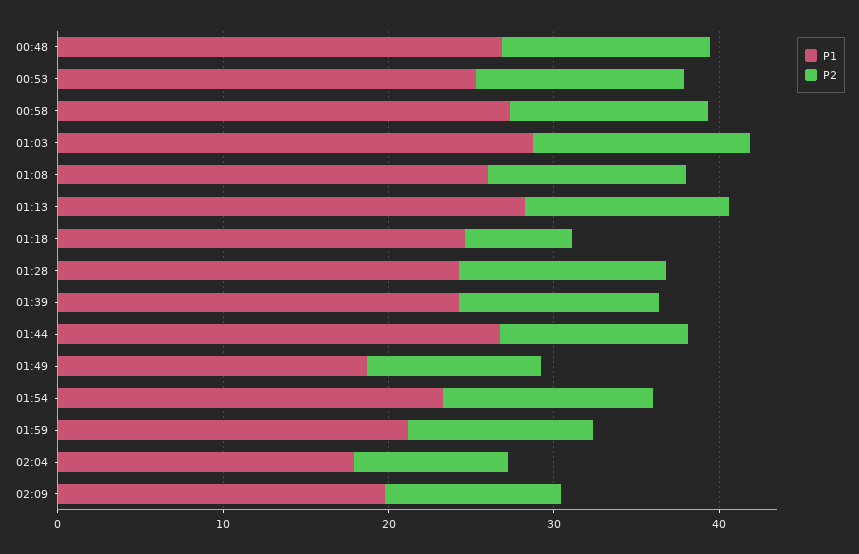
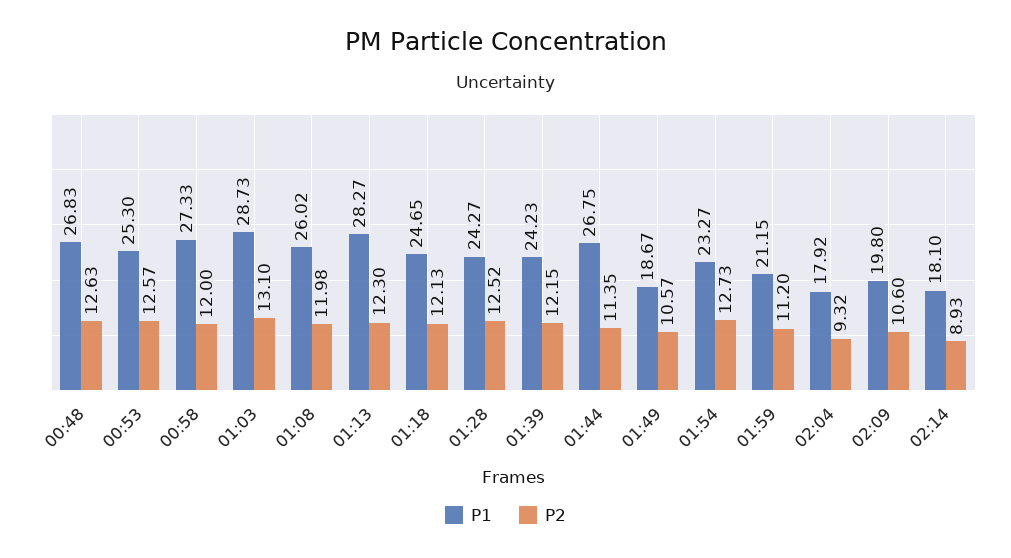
P2, 01:18: 6 -> 12.13
P1, 02:14: none -> 18.1
P2, 02:14: none -> 8.93

